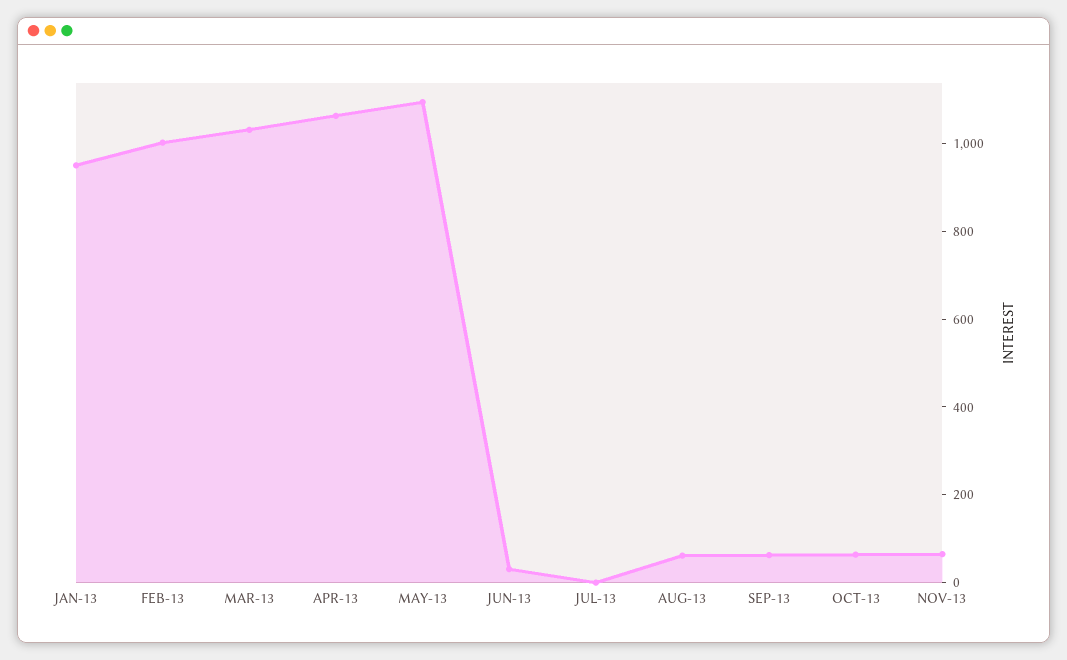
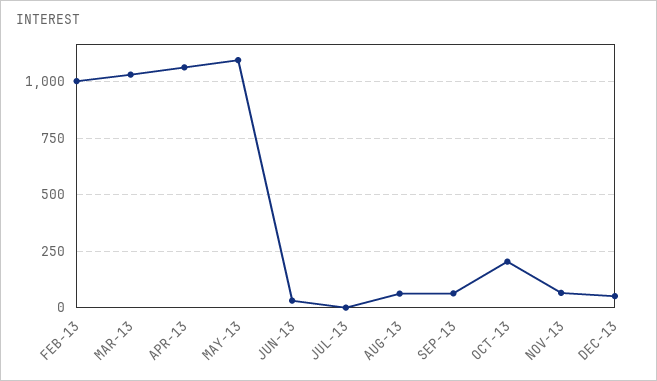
JAN-13: 950 -> none
OCT-13: 50 -> 200
DEC-13: none -> 50

